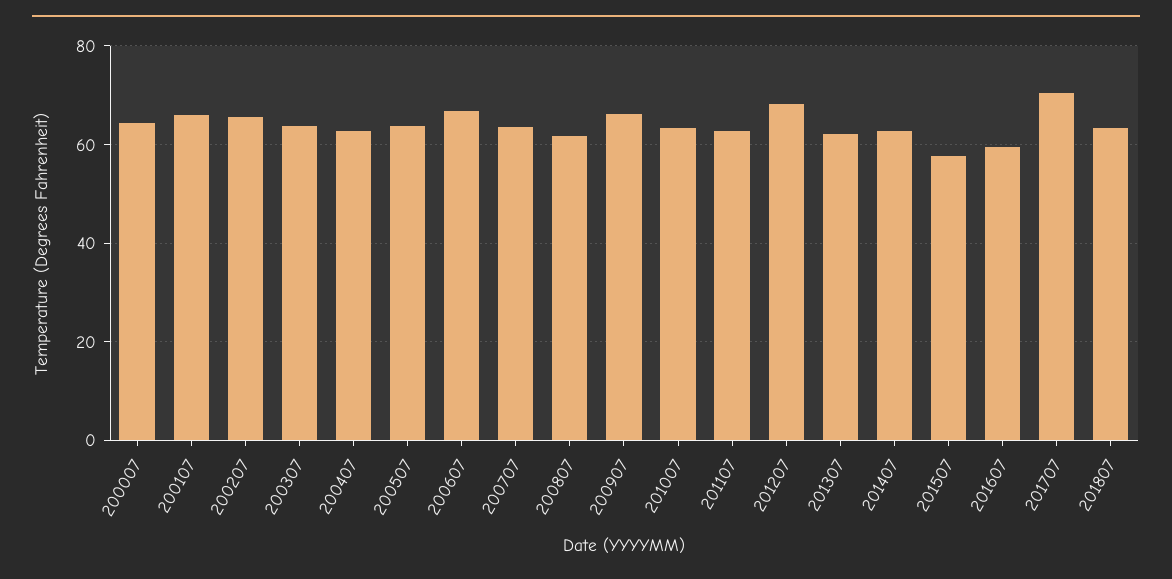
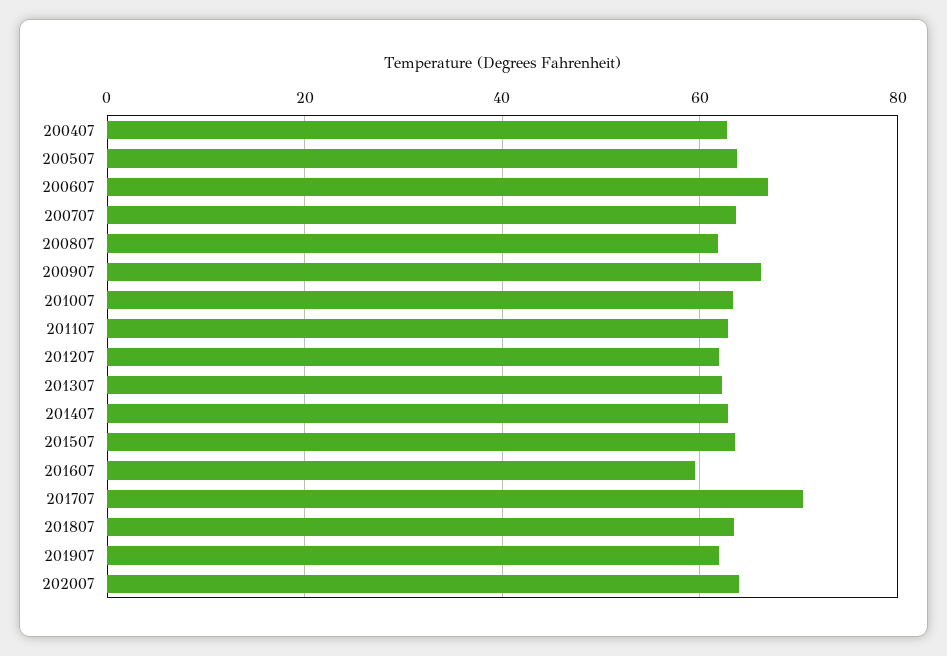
200007: 64 -> none
200107: 66 -> none
200207: 66 -> none
200307: 64 -> none
201207: 68 -> 62
201507: 58 -> 64
201907: none -> 62
202007: none -> 64

